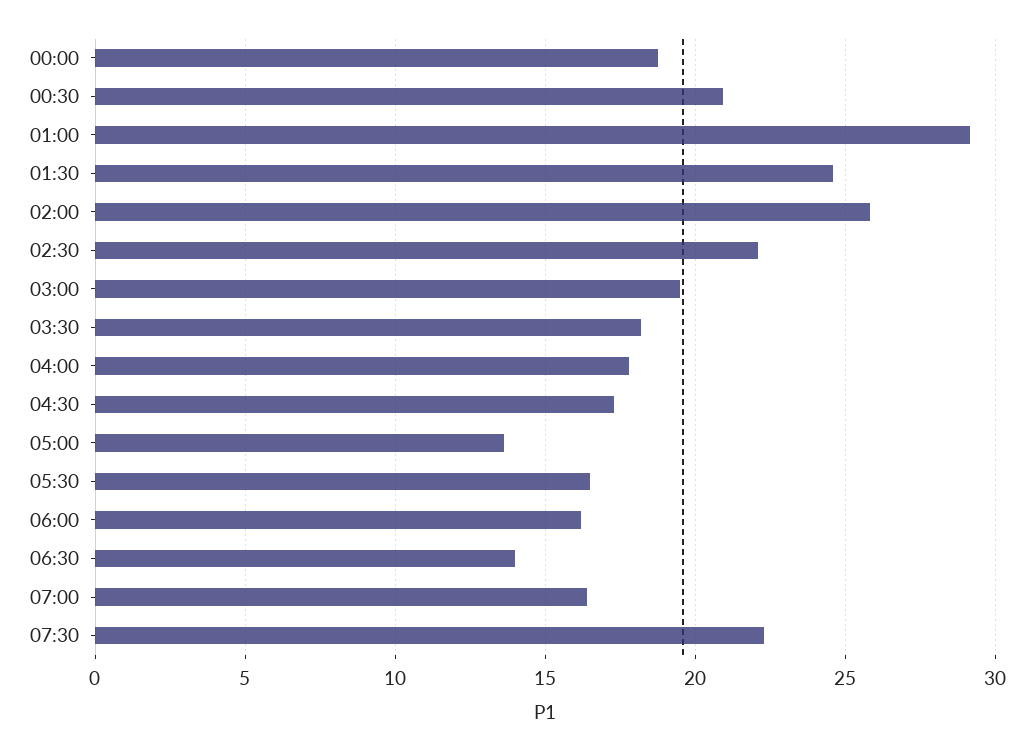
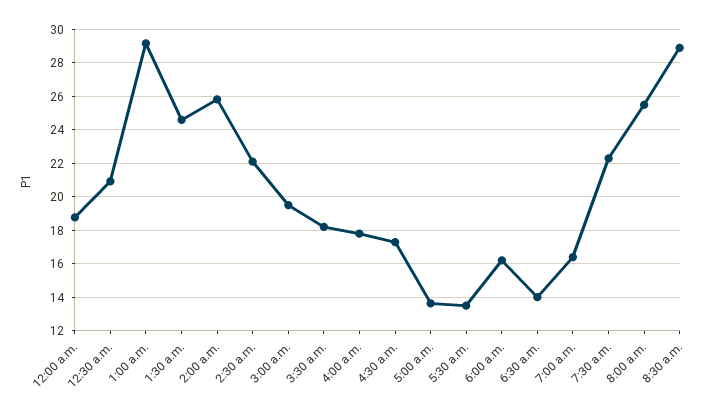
05:30: 16.5 -> 13.5
8:00 a.m.: none -> 25.5
8:30 a.m.: none -> 29

